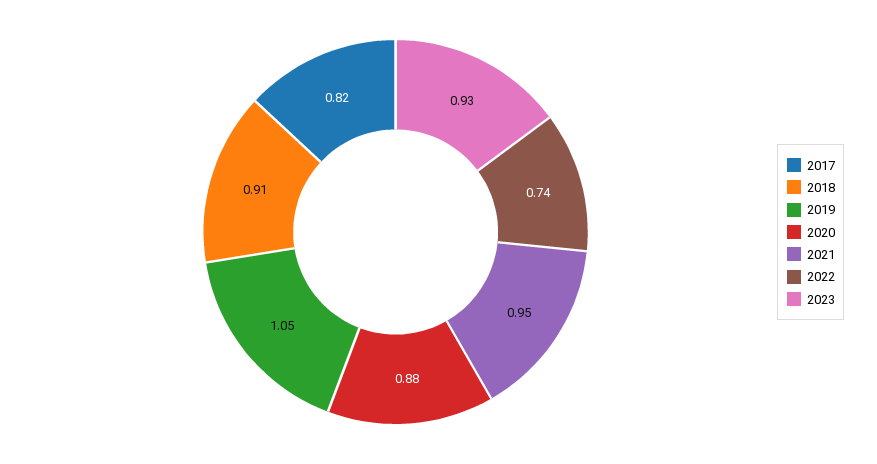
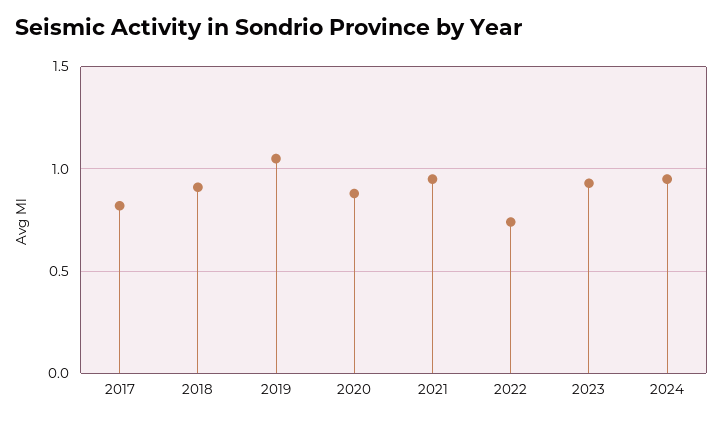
2024: none -> 0.95

